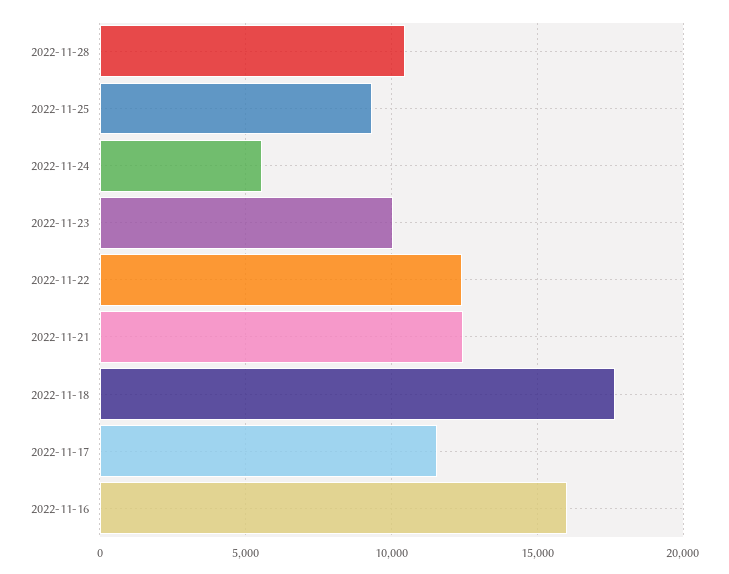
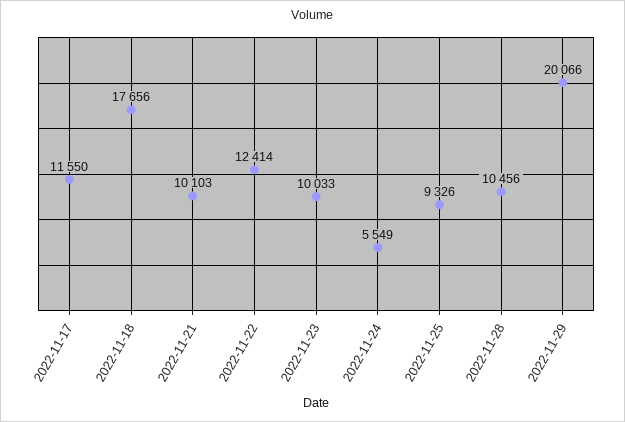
2022-11-21: 12500 -> 10103
2022-11-16: 16000 -> none
2022-11-29: none -> 20066

